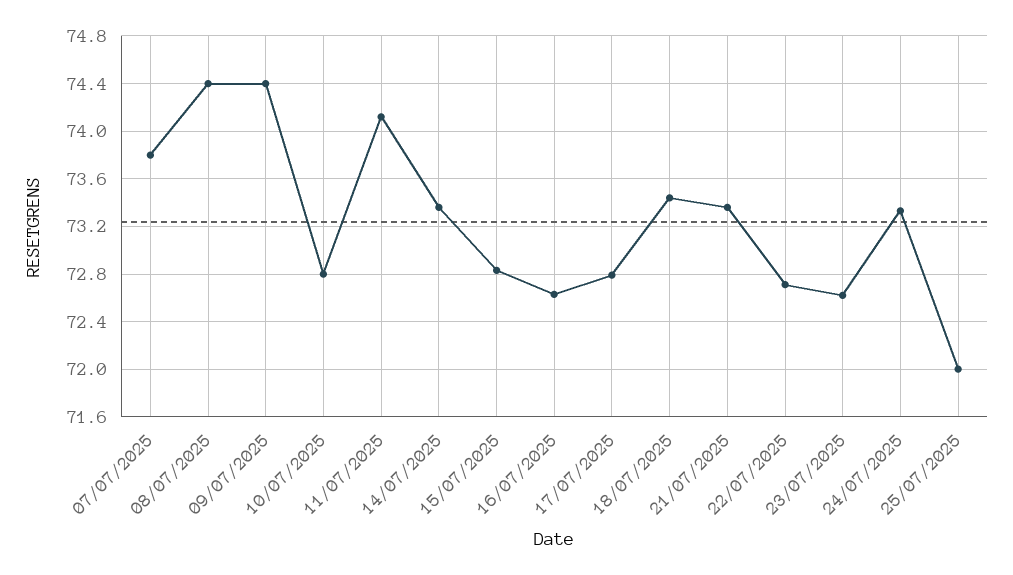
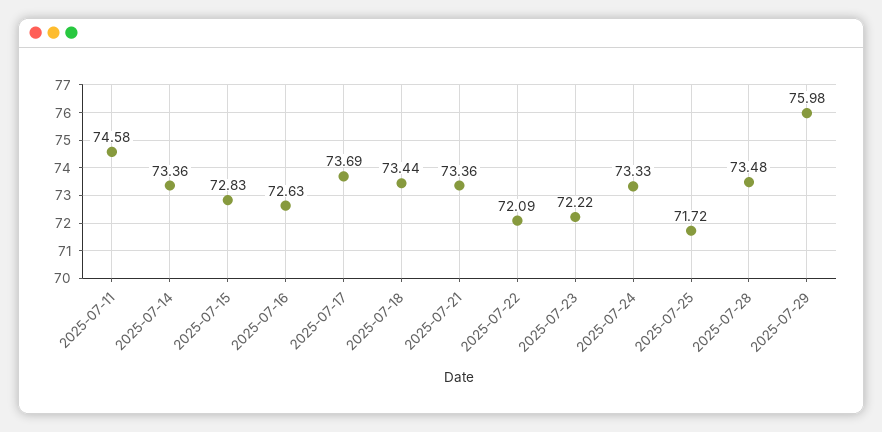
07/07/2025: 73.8 -> none
08/07/2025: 74.4 -> none
09/07/2025: 74.4 -> none
10/07/2025: 72.8 -> none
11/07/2025: 74.1 -> 74.58
17/07/2025: 72.8 -> 73.69
22/07/2025: 72.7 -> 72.09
23/07/2025: 72.6 -> 72.22
25/07/2025: 72 -> 71.72
2025-07-28: none -> 73.48
2025-07-29: none -> 75.98

